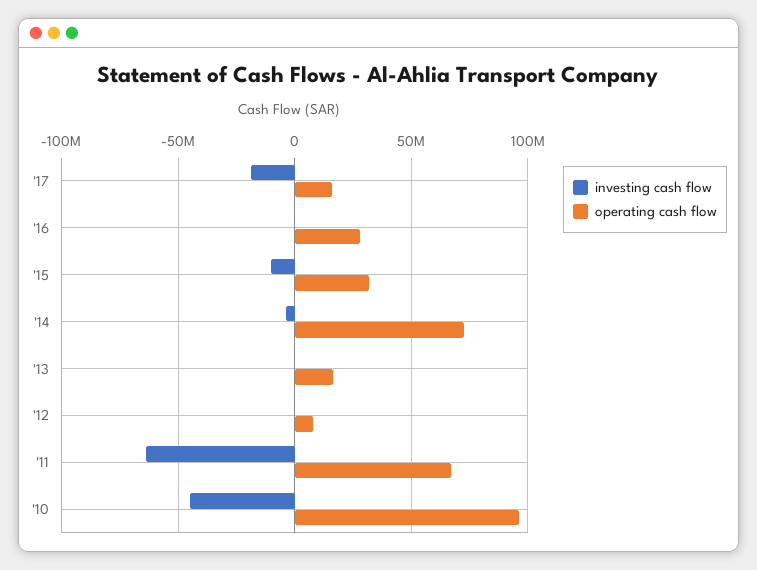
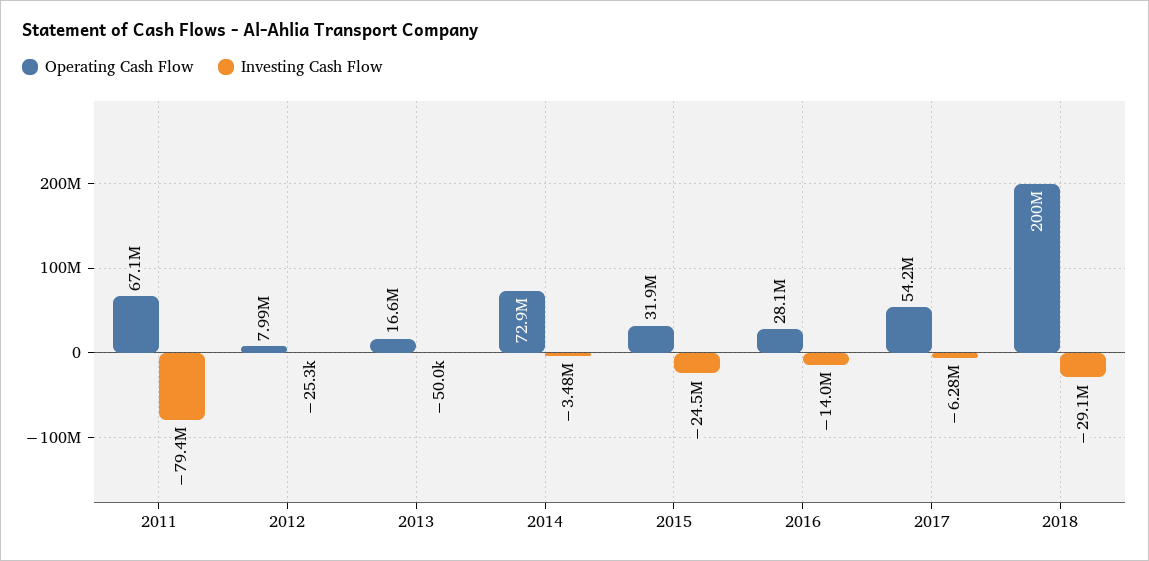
investing cash flow, '17: -20000000 -> -6280000
operating cash flow, '17: 15000000 -> 54200000
investing cash flow, '16: 0 -> -14000000
investing cash flow, '15: -10000000 -> -24500000
investing cash flow, '11: -65000000 -> -79400000
investing cash flow, '10: -45000000 -> none
operating cash flow, '10: 95000000 -> none
operating cash flow, 2018: none -> 200000000
investing cash flow, 2018: none -> -29100000

